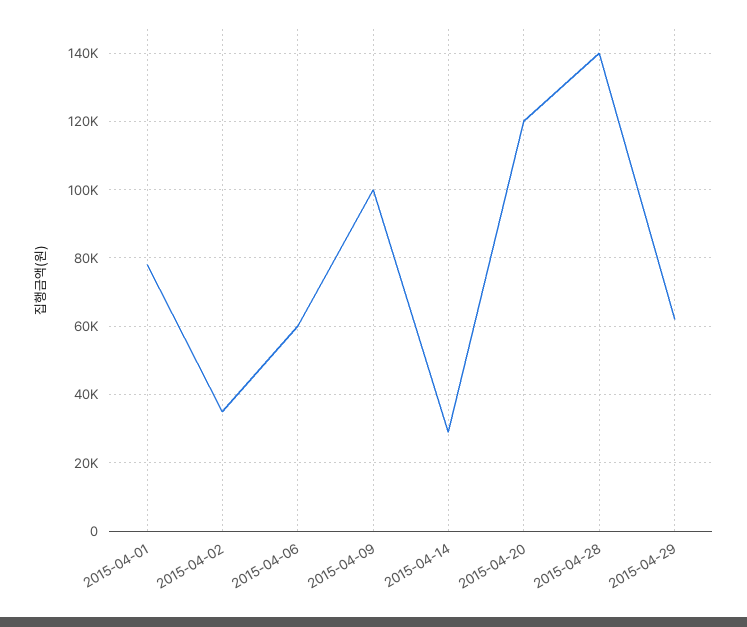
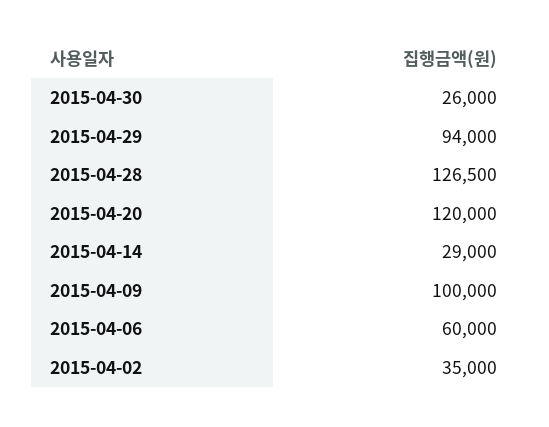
2015-04-01: 78000 -> none
2015-04-28: 140000 -> 126500
2015-04-29: 62000 -> 94000
2015-04-30: none -> 26000

